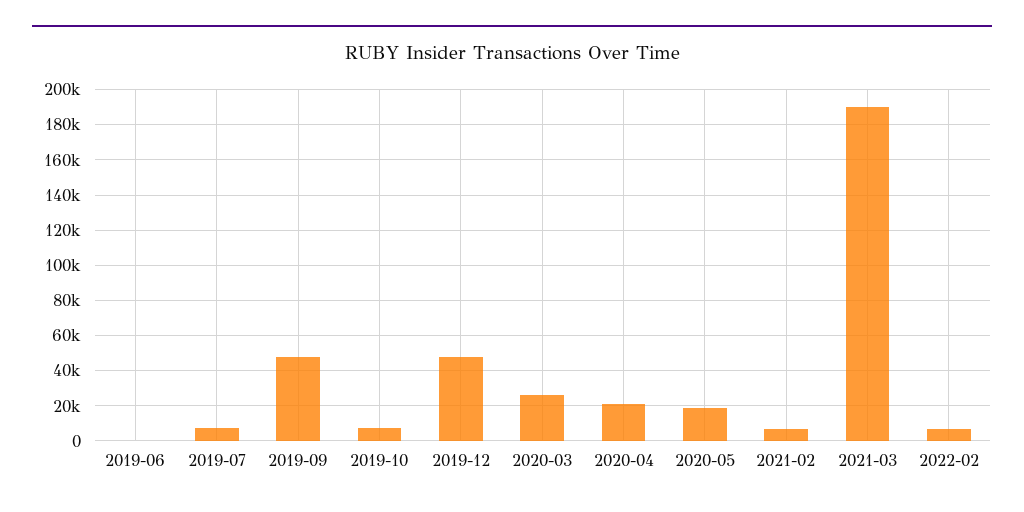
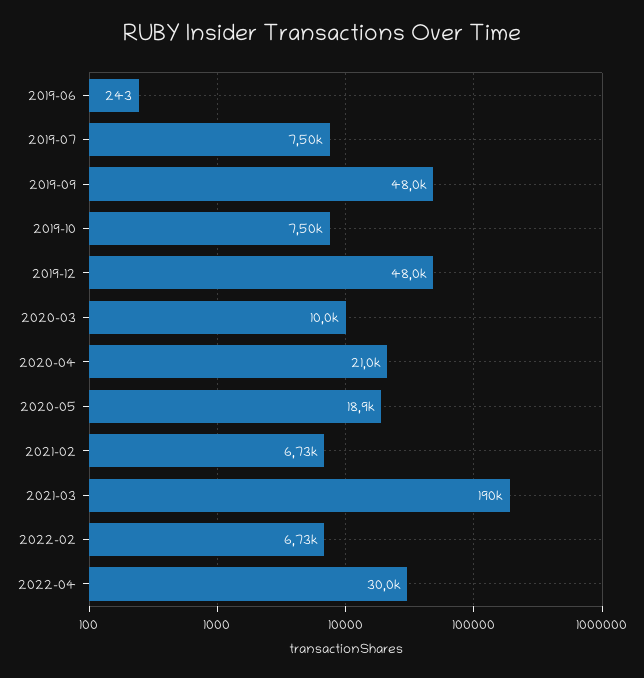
2020-03: 25000 -> 10000
2022-04: none -> 30000

